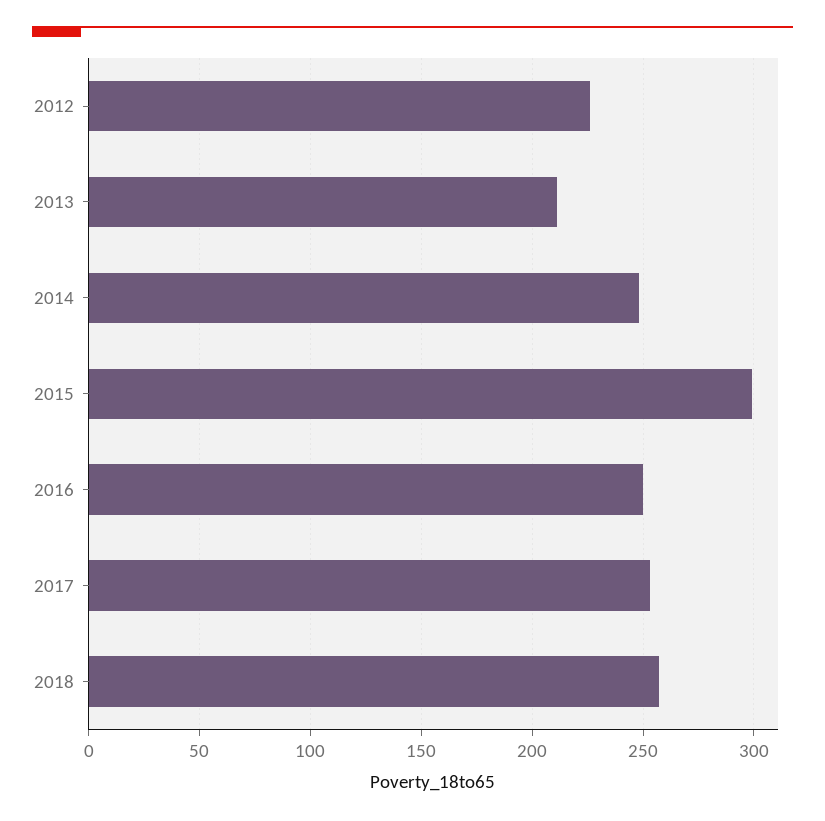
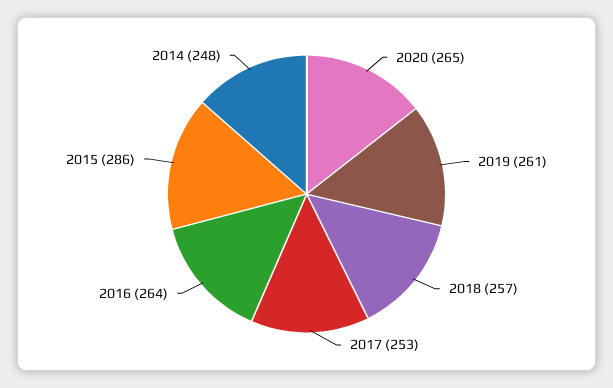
2012: 225 -> none
2013: 210 -> none
2015: 300 -> 286
2016: 250 -> 264
2020: none -> 265
2019: none -> 261

